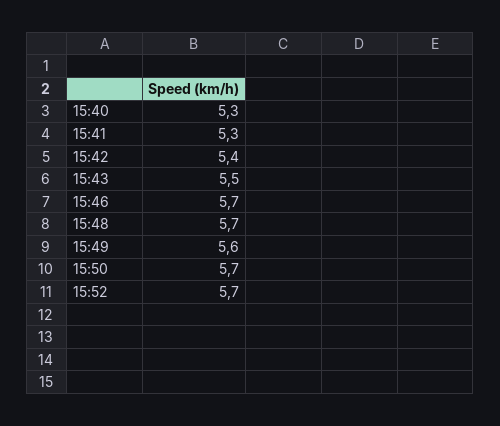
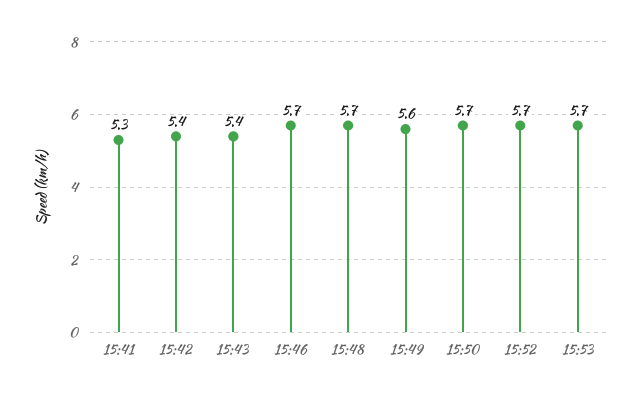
15:40: 5.3 -> none
15:43: 5.5 -> 5.4
15:53: none -> 5.7

